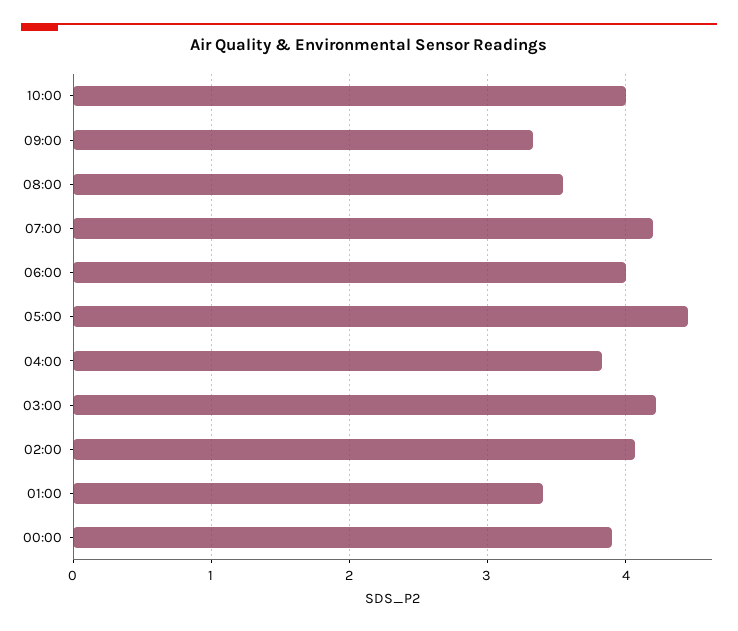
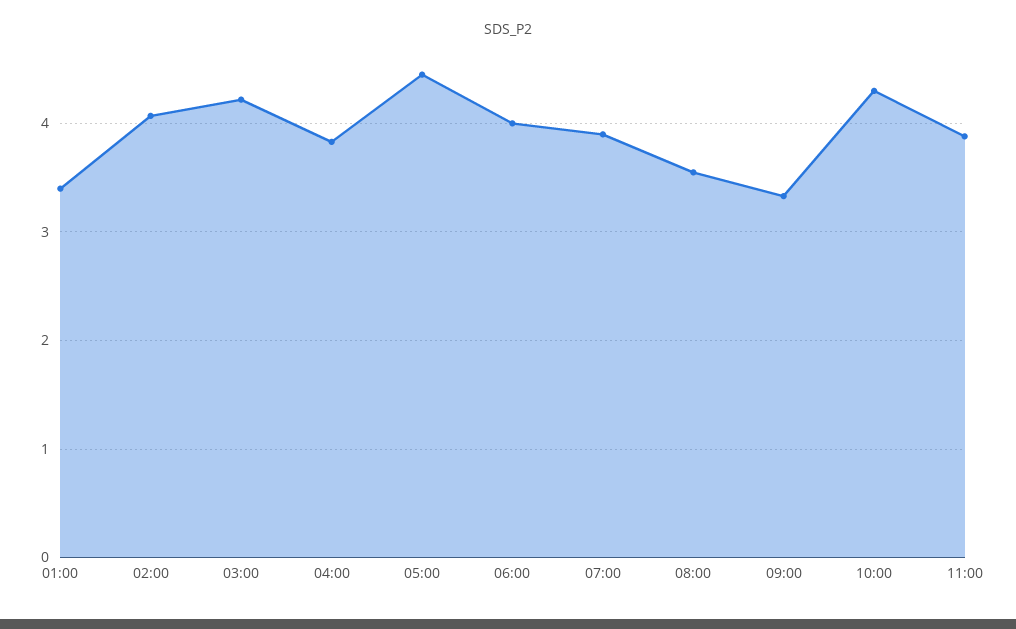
10:00: 4 -> 4.3
07:00: 4.2 -> 3.9
00:00: 3.9 -> none
11:00: none -> 3.9

